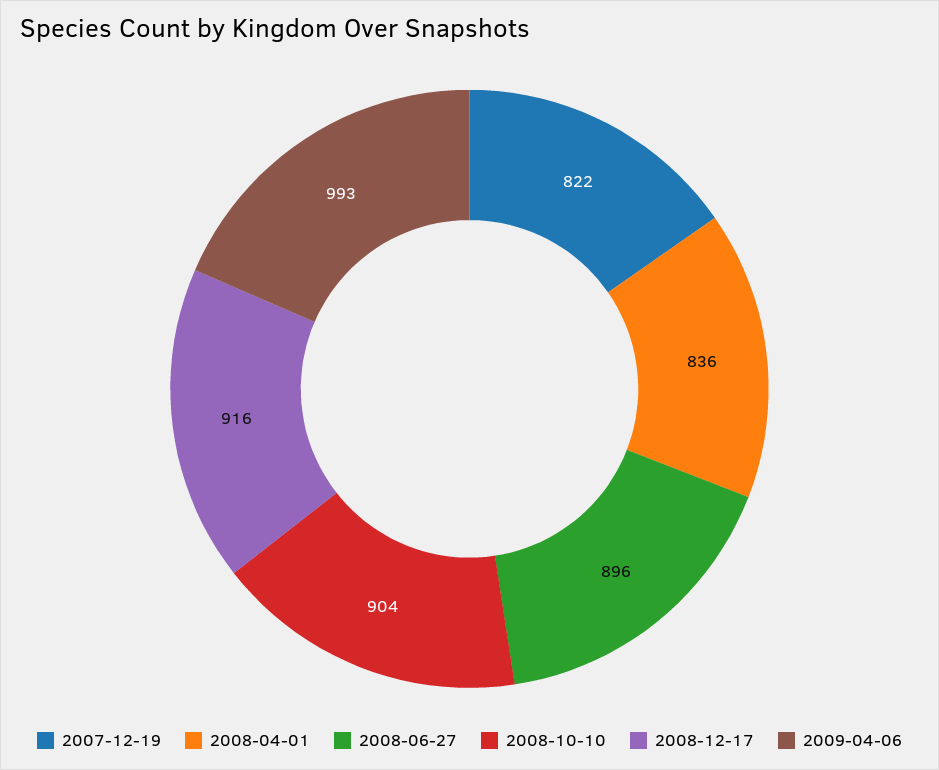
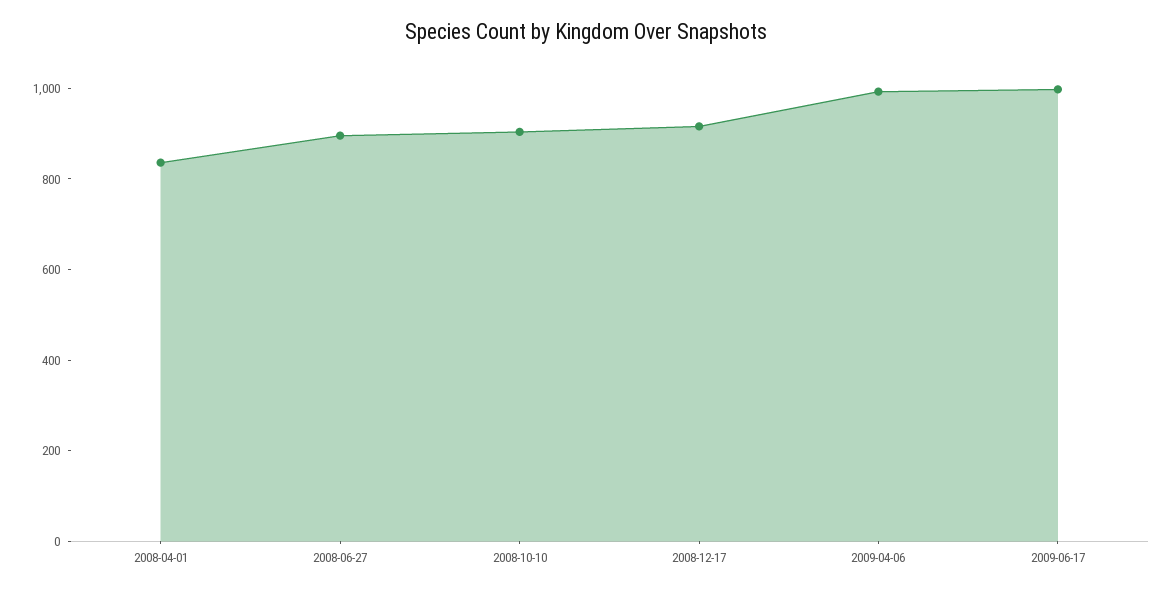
2007-12-19: 822 -> none
2009-06-17: none -> 1000

